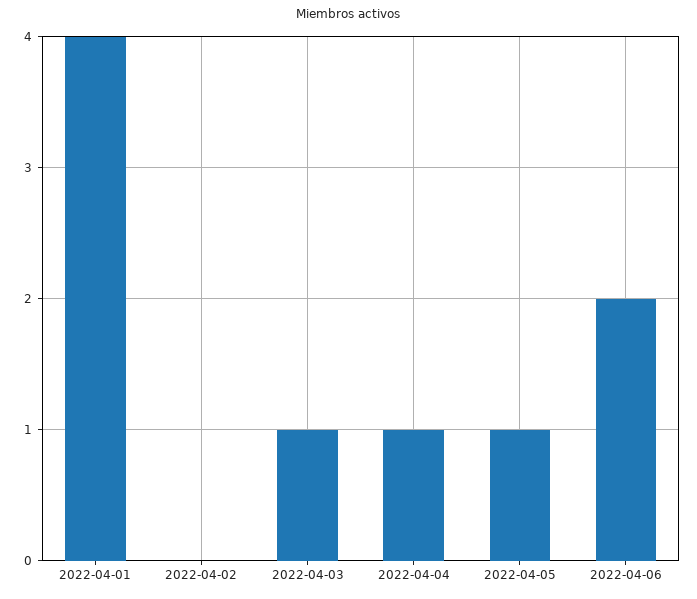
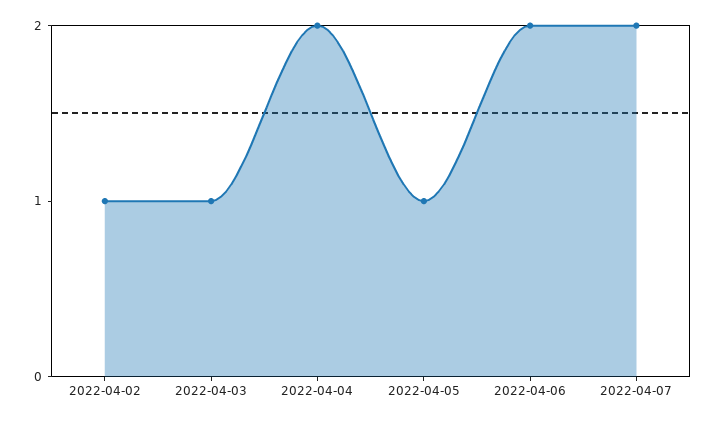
2022-04-01: 4 -> none
2022-04-02: 0 -> 1
2022-04-04: 1 -> 2
2022-04-07: none -> 2

